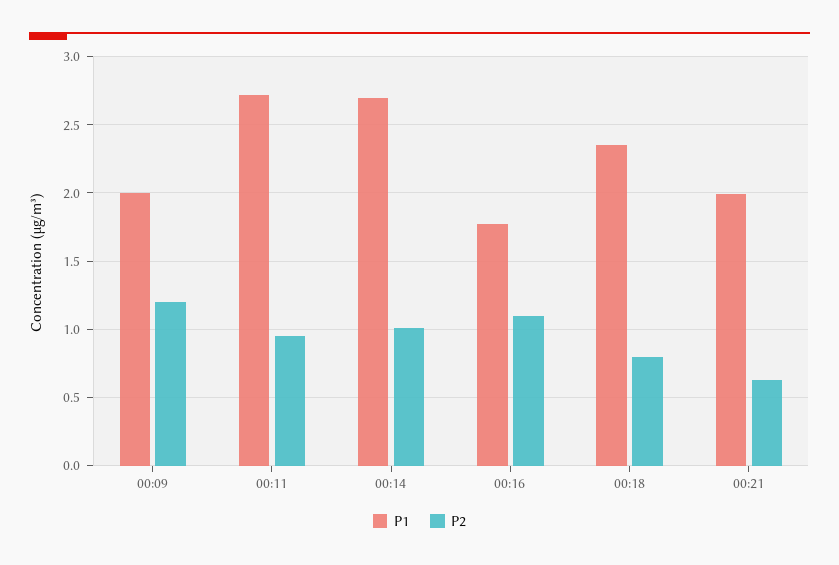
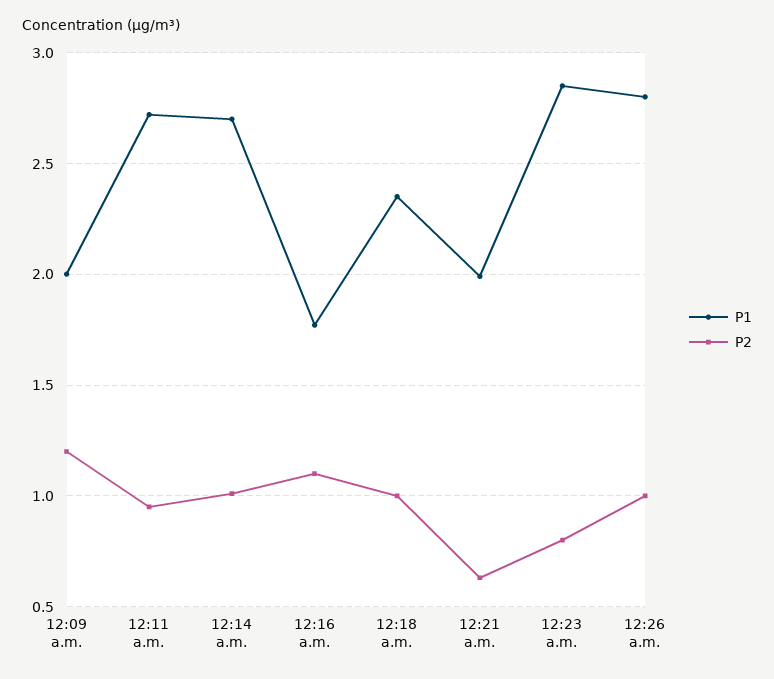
P2, 00:18: 0.8 -> 1
P1, 12:23 a.m.: none -> 2.85
P2, 12:23 a.m.: none -> 0.8
P1, 12:26 a.m.: none -> 2.8
P2, 12:26 a.m.: none -> 1

